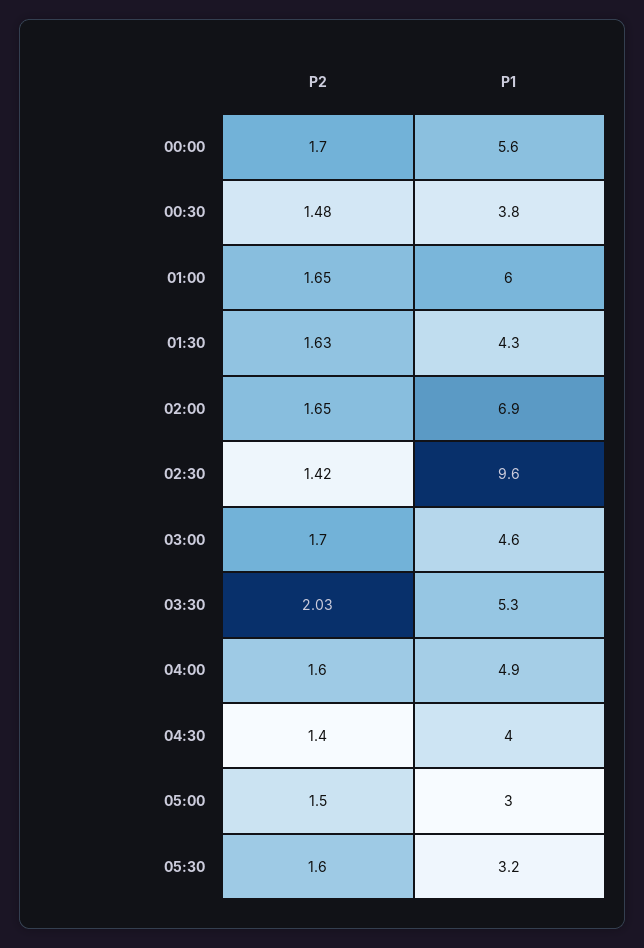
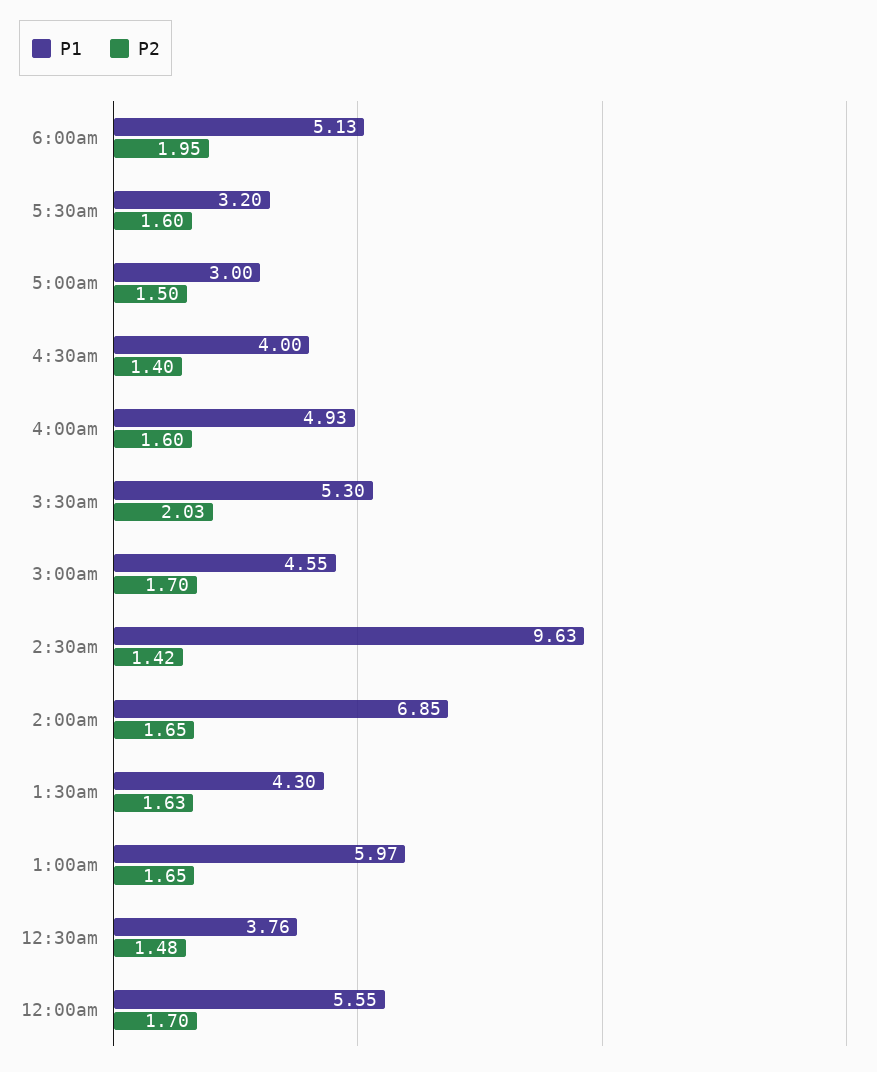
P1, 6:00am: none -> 5.13
P2, 6:00am: none -> 1.95

